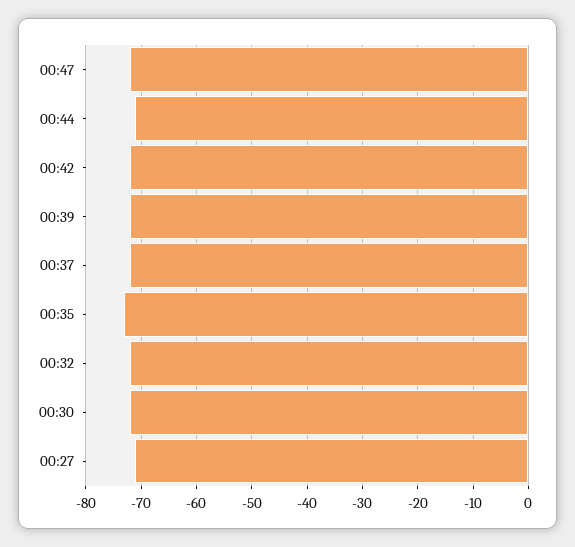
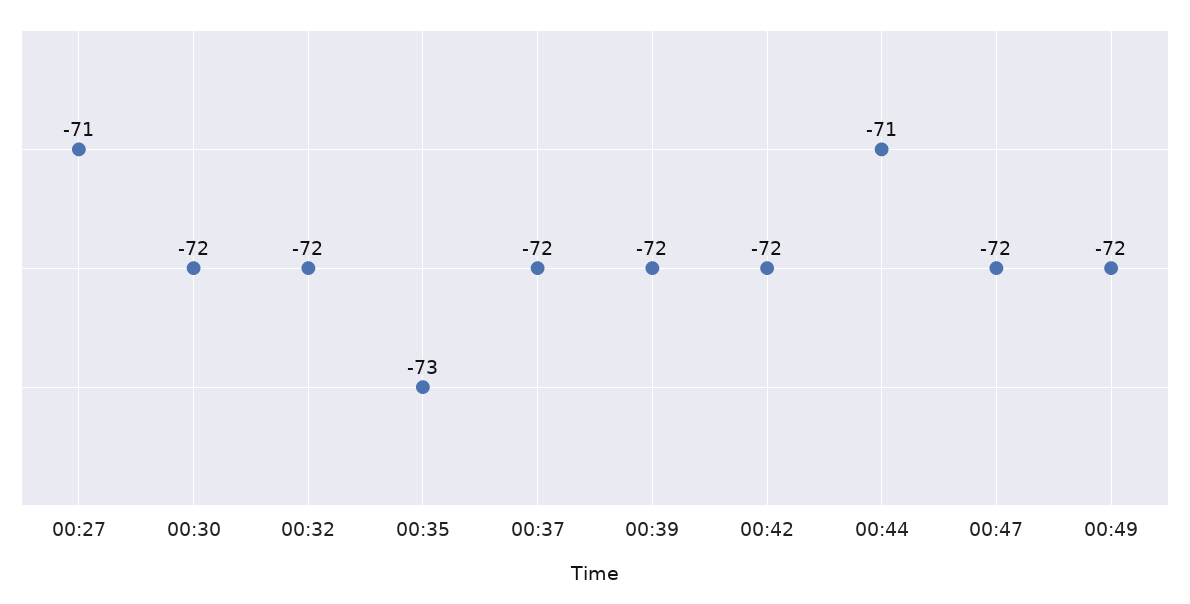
00:49: none -> -72

